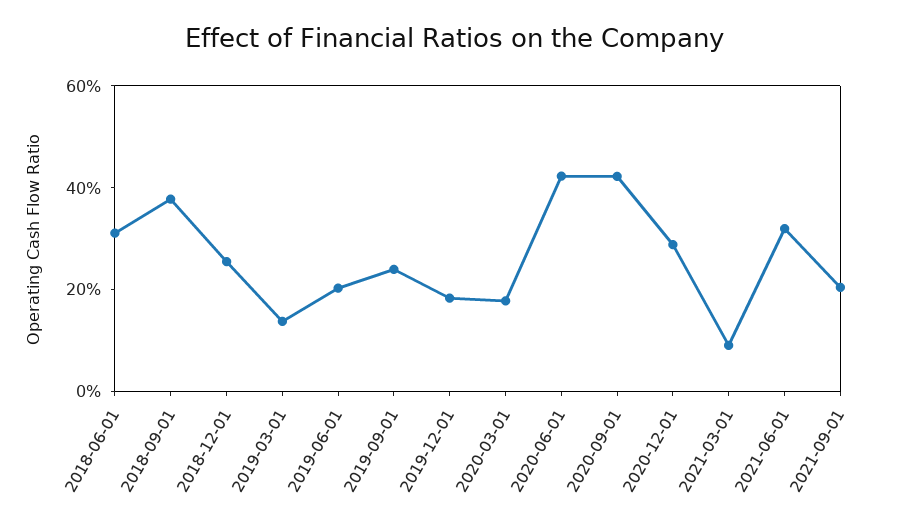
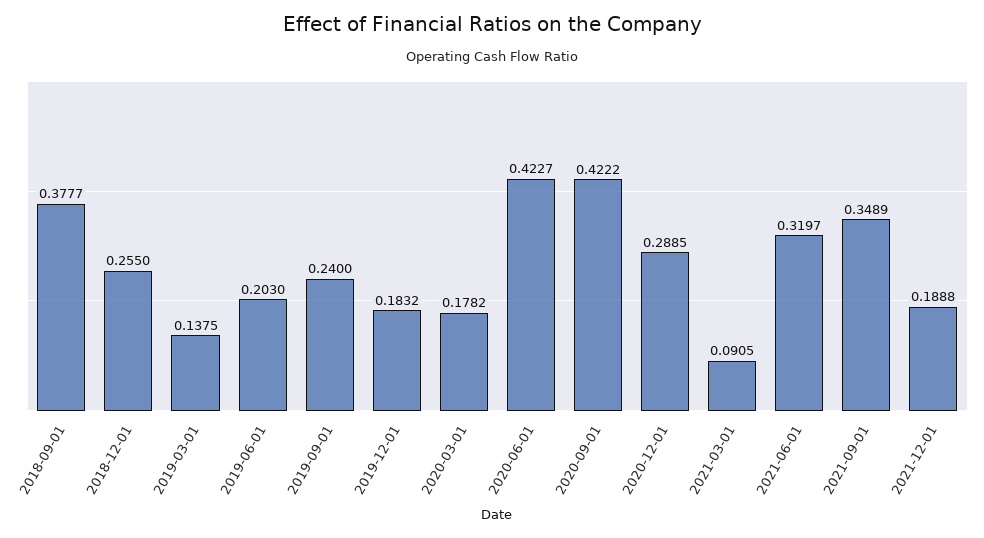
2018-06-01: 0.3 -> none
2021-09-01: 0.2 -> 0.3489
2021-12-01: none -> 0.1888

